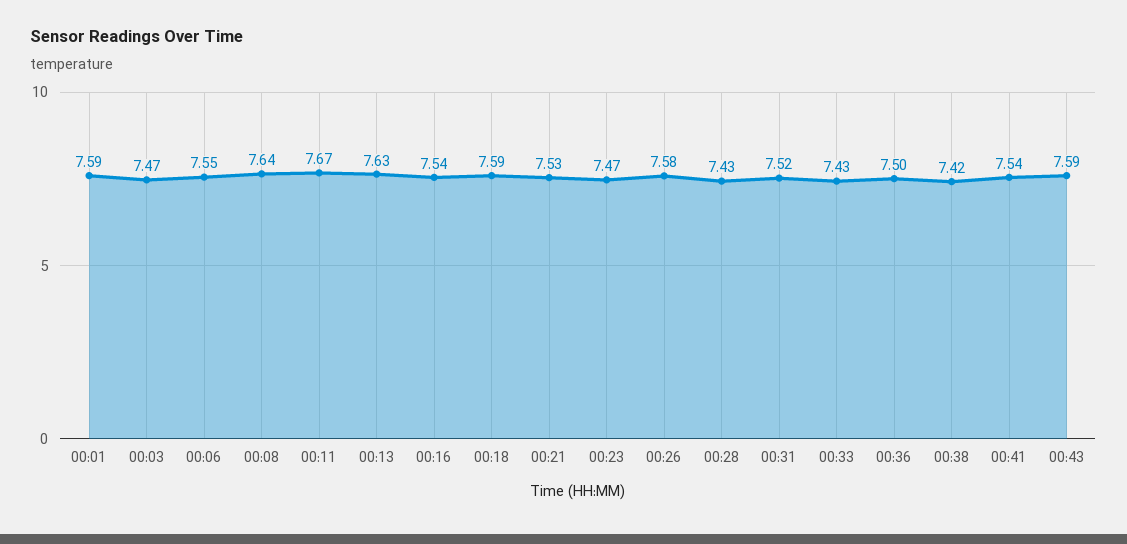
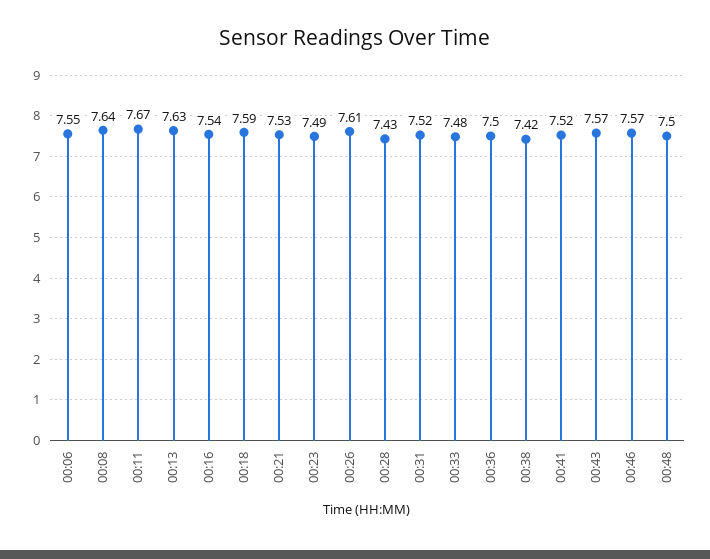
00:01: 7.59 -> none
00:03: 7.47 -> none
00:23: 7.47 -> 7.49
00:26: 7.58 -> 7.61
00:33: 7.43 -> 7.48
00:41: 7.54 -> 7.52
00:43: 7.59 -> 7.57
00:46: none -> 7.57
00:48: none -> 7.5

